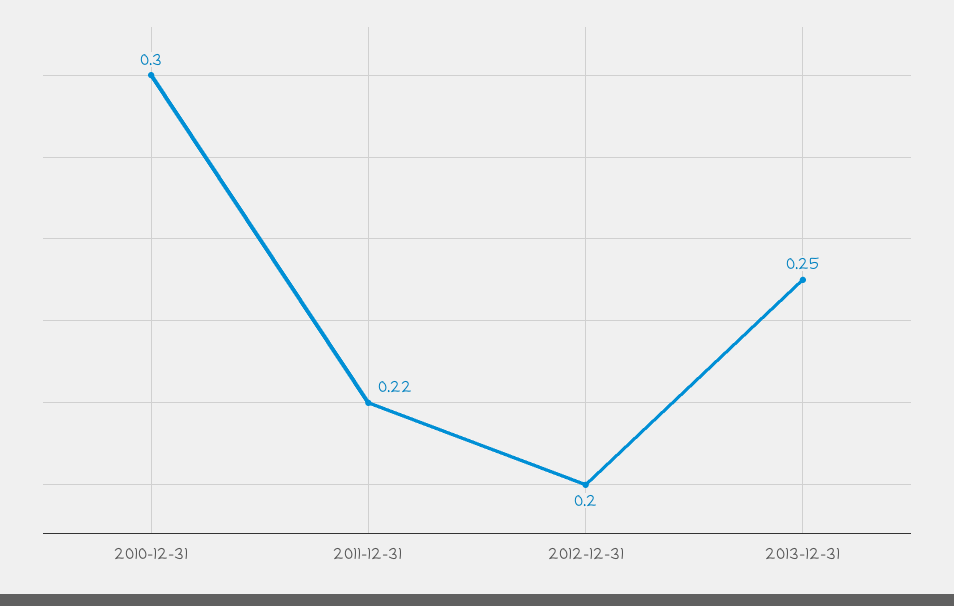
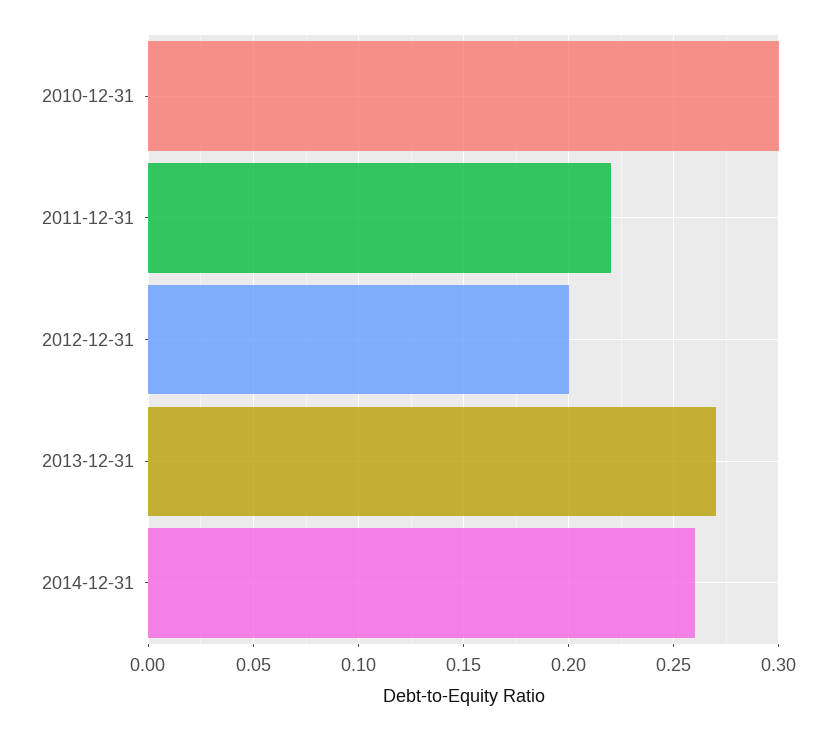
2013-12-31: 0.25 -> 0.27
2014-12-31: none -> 0.26

